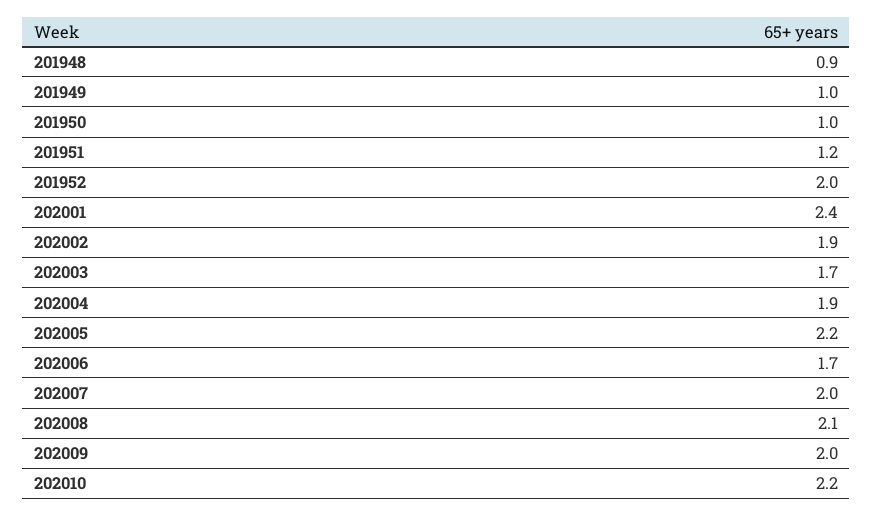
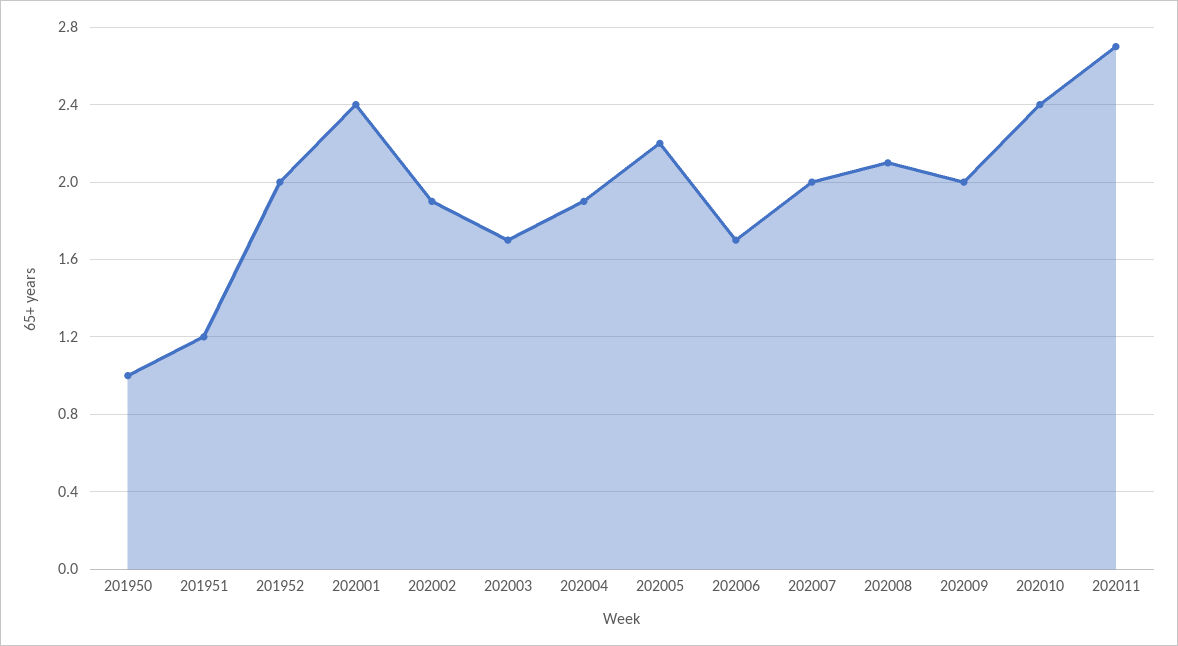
201948: 0.9 -> none
201949: 1 -> none
202010: 2.2 -> 2.4
202011: none -> 2.7

